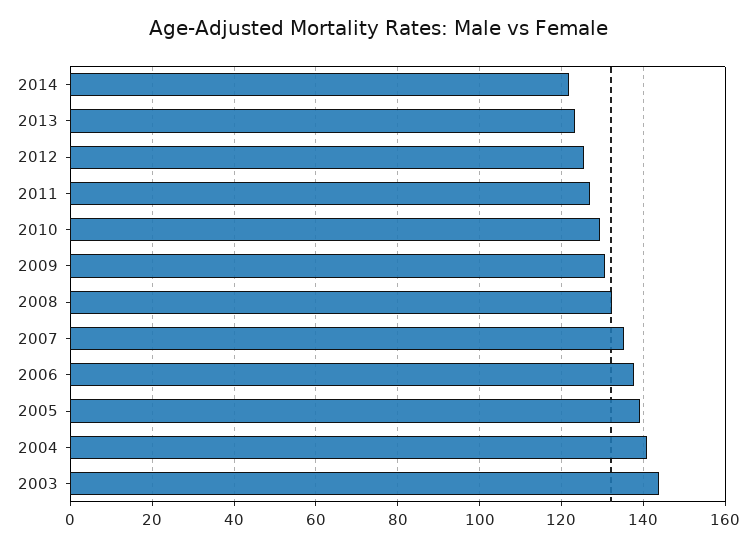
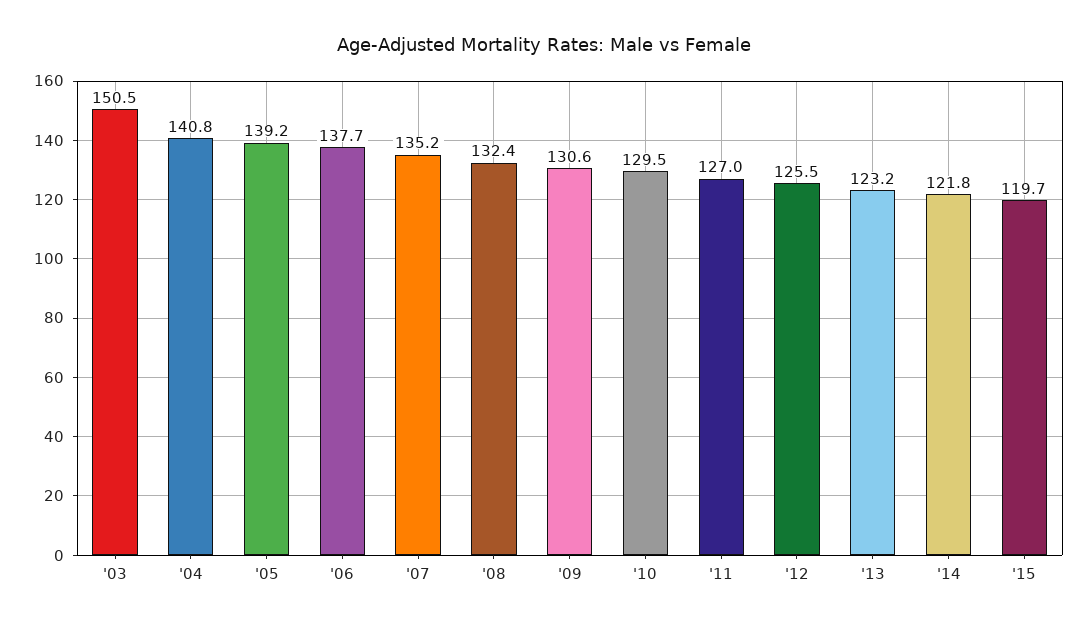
2003: 144 -> 150.5
'15: none -> 119.7

